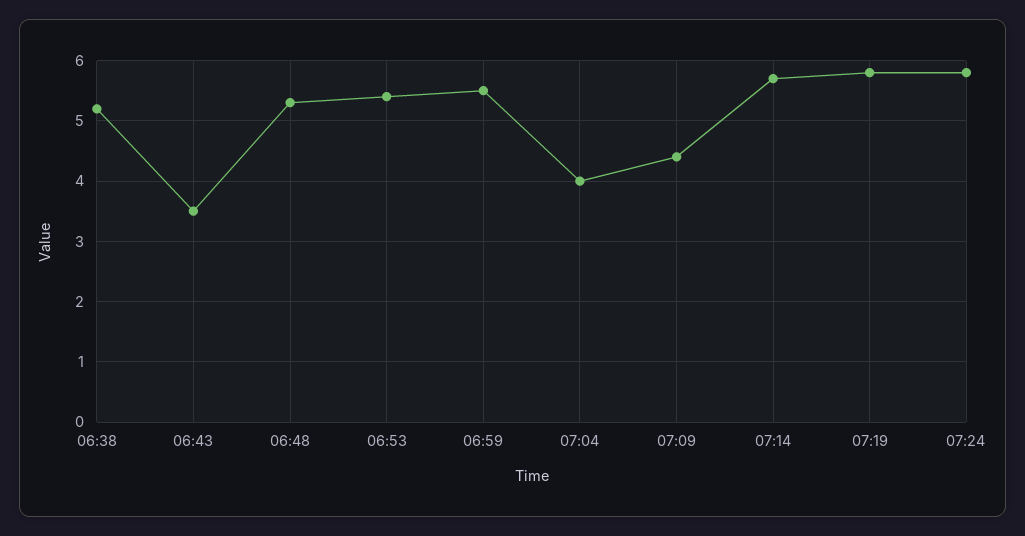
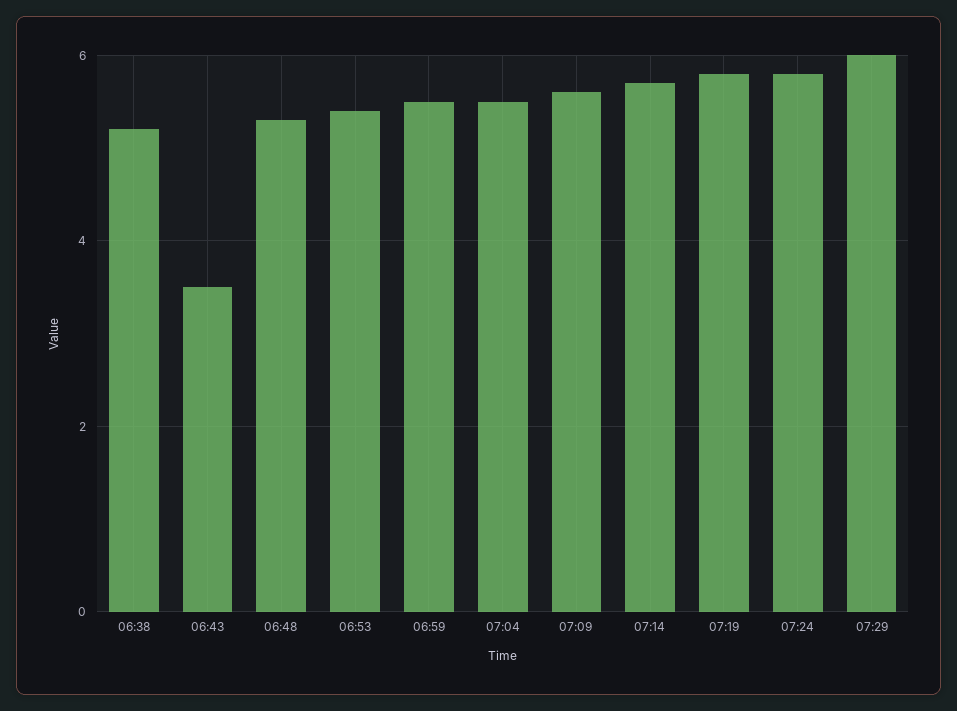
07:04: 4 -> 5.5
07:09: 4.4 -> 5.5
07:29: none -> 6

